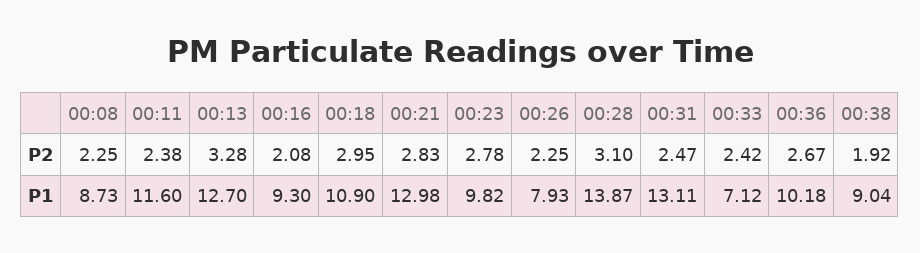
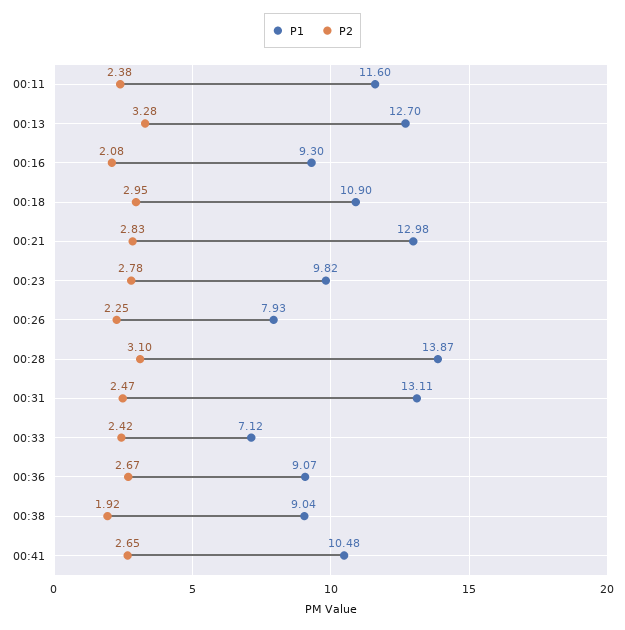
P2, 00:08: 2.25 -> none
P1, 00:08: 8.73 -> none
P1, 00:36: 10.18 -> 9.07
P1, 00:41: none -> 10.48
P2, 00:41: none -> 2.65

